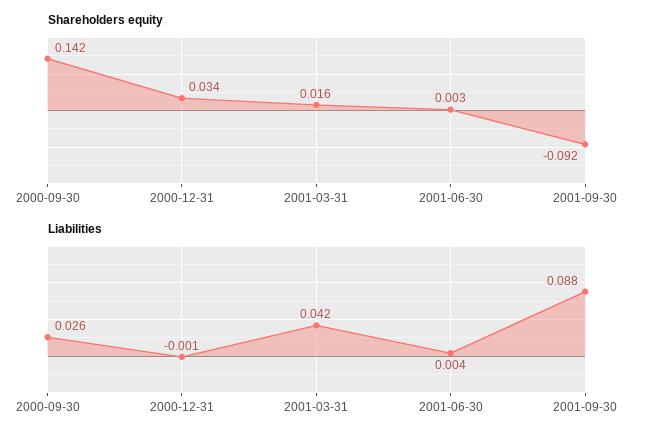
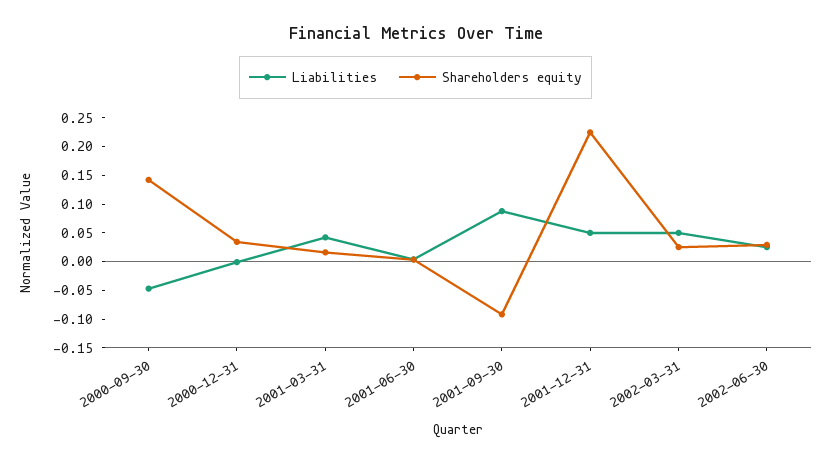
Liabilities, 2000-09-30: 0.026 -> -0.05
Liabilities, 2001-12-31: none -> 0.05
Shareholders equity, 2001-12-31: none -> 0.225
Liabilities, 2002-03-31: none -> 0.05
Shareholders equity, 2002-03-31: none -> 0.025
Liabilities, 2002-06-30: none -> 0.025
Shareholders equity, 2002-06-30: none -> 0.025

